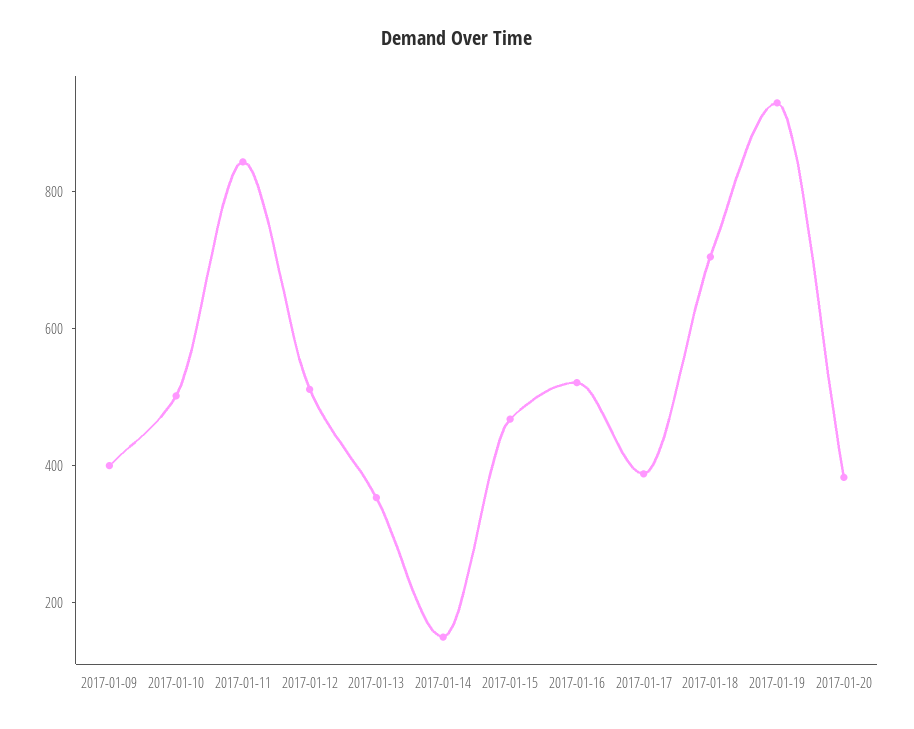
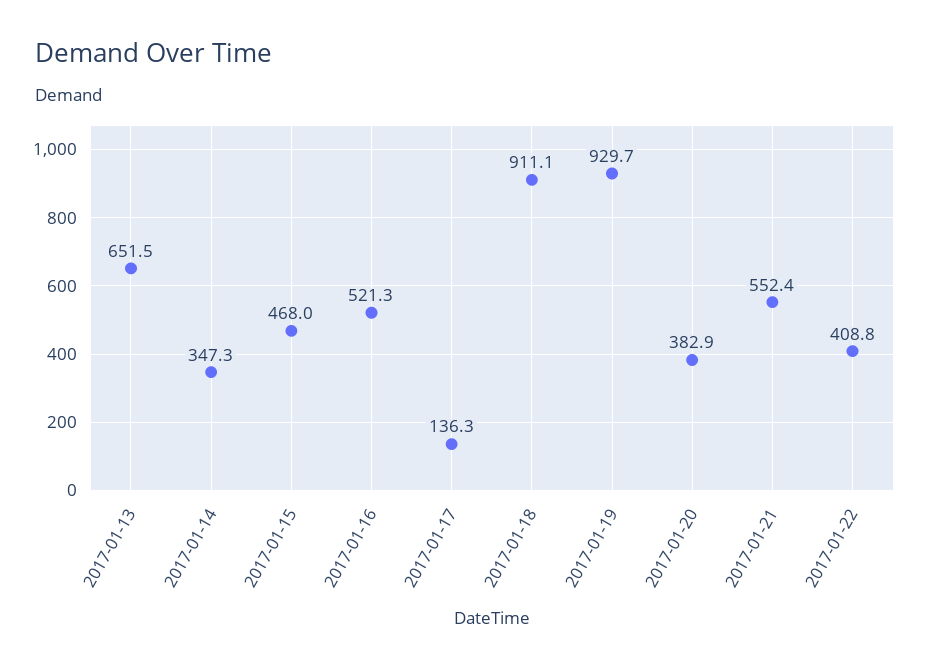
2017-01-09: 400 -> none
2017-01-10: 500 -> none
2017-01-11: 850 -> none
2017-01-12: 500 -> none
2017-01-13: 350 -> 651.5
2017-01-14: 150 -> 347.3
2017-01-17: 400 -> 136.3
2017-01-18: 700 -> 911.1
2017-01-21: none -> 552.4
2017-01-22: none -> 408.8

